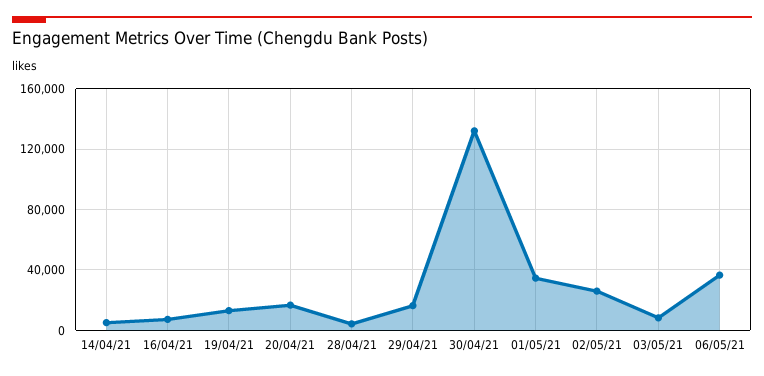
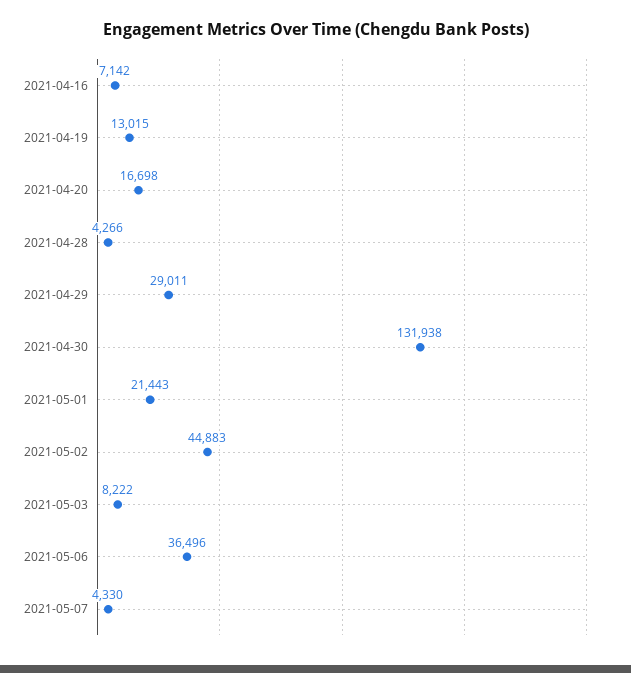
14/04/21: 5000 -> none
29/04/21: 15000 -> 29011
01/05/21: 35000 -> 21443
02/05/21: 25000 -> 44883
2021-05-07: none -> 4330

